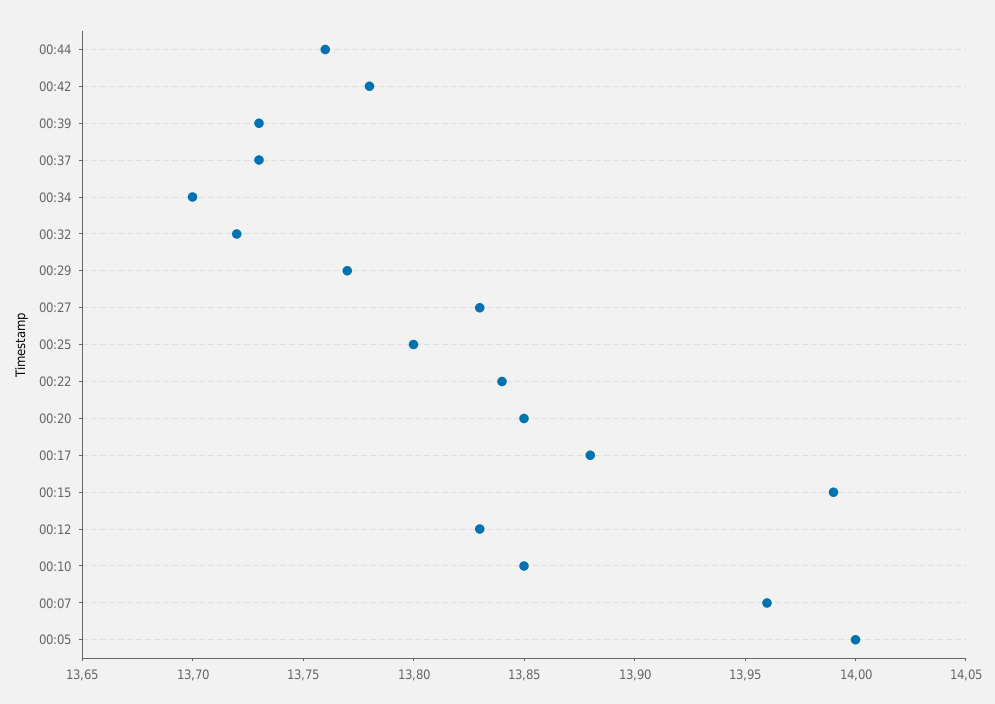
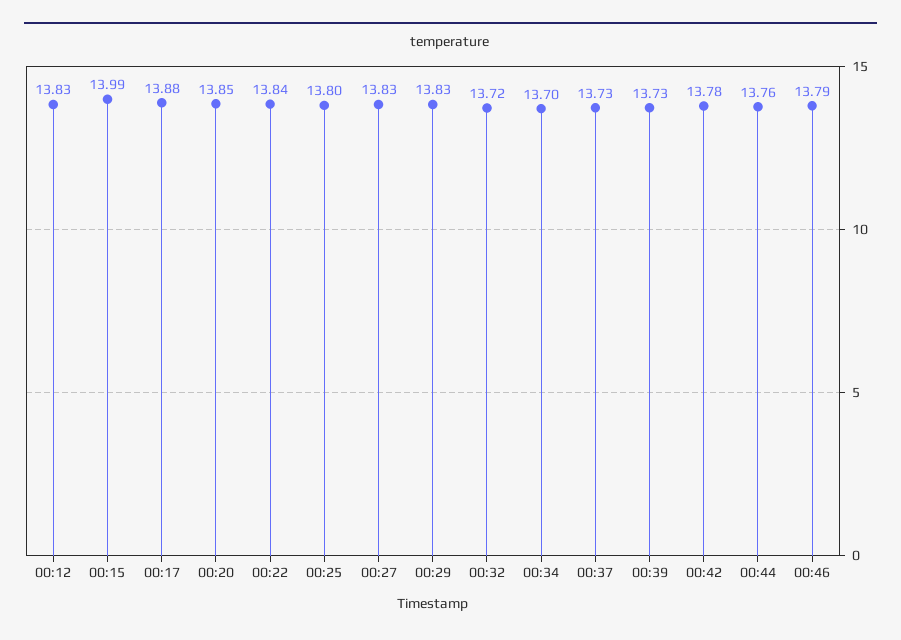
00:29: 13.77 -> 13.83
00:10: 13.85 -> none
00:07: 13.96 -> none
00:05: 14 -> none
00:46: none -> 13.79

